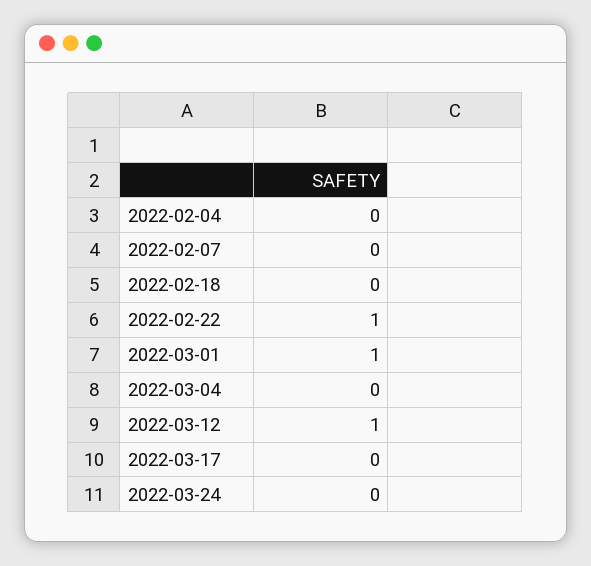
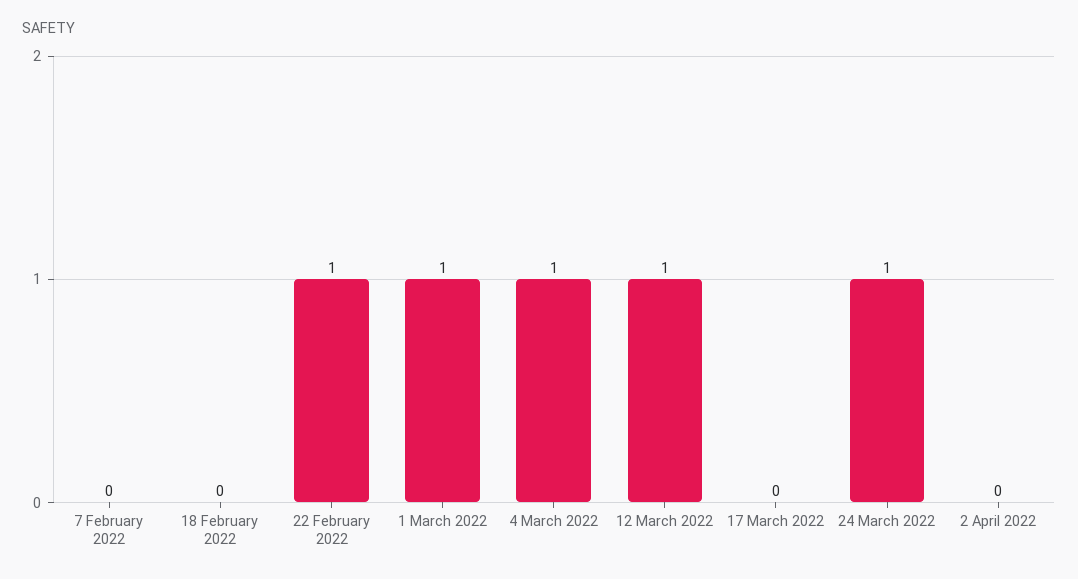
2022-02-04: 0 -> none
2022-03-04: 0 -> 1
2022-03-24: 0 -> 1
2 April 2022: none -> 0

